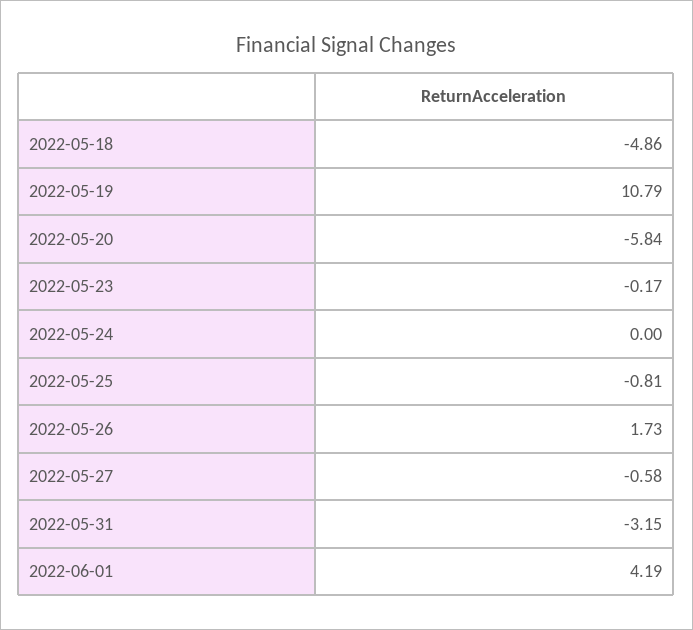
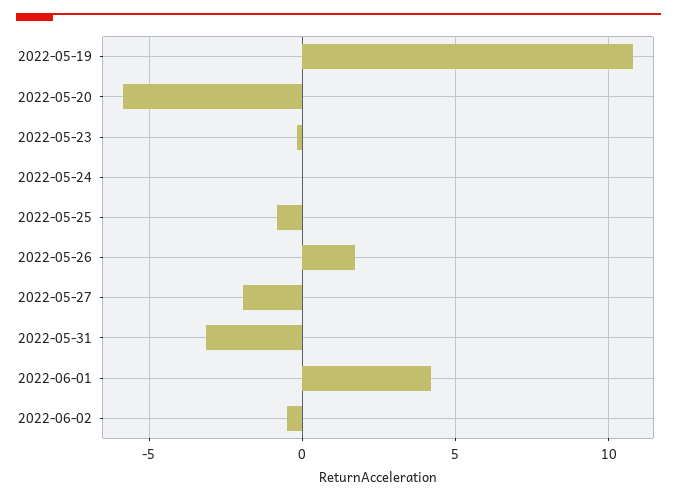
2022-05-18: -4.86 -> none
2022-05-27: -0.58 -> -2
2022-06-02: none -> -0.5

